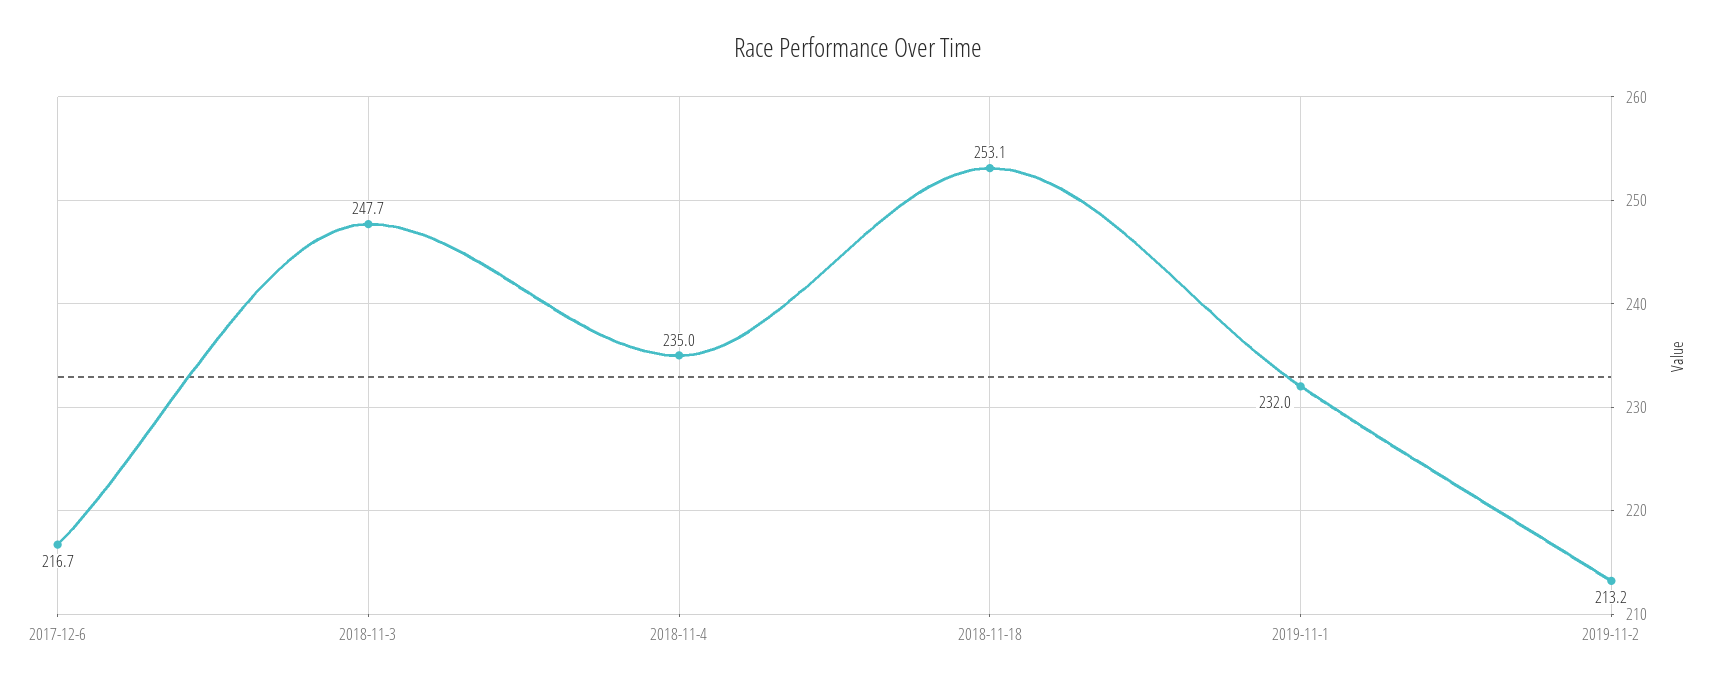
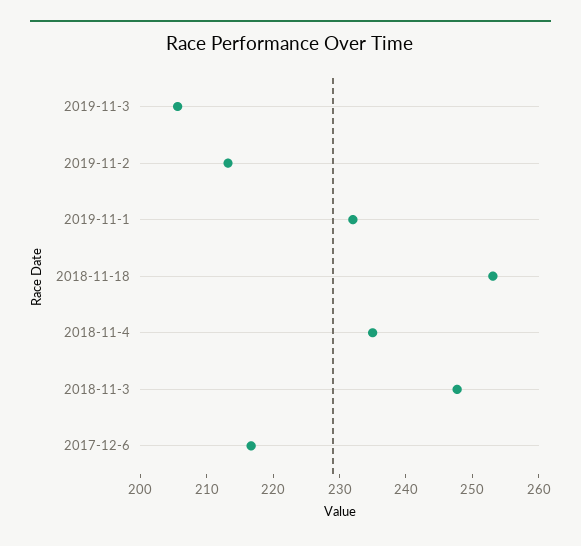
2019-11-3: none -> 206

